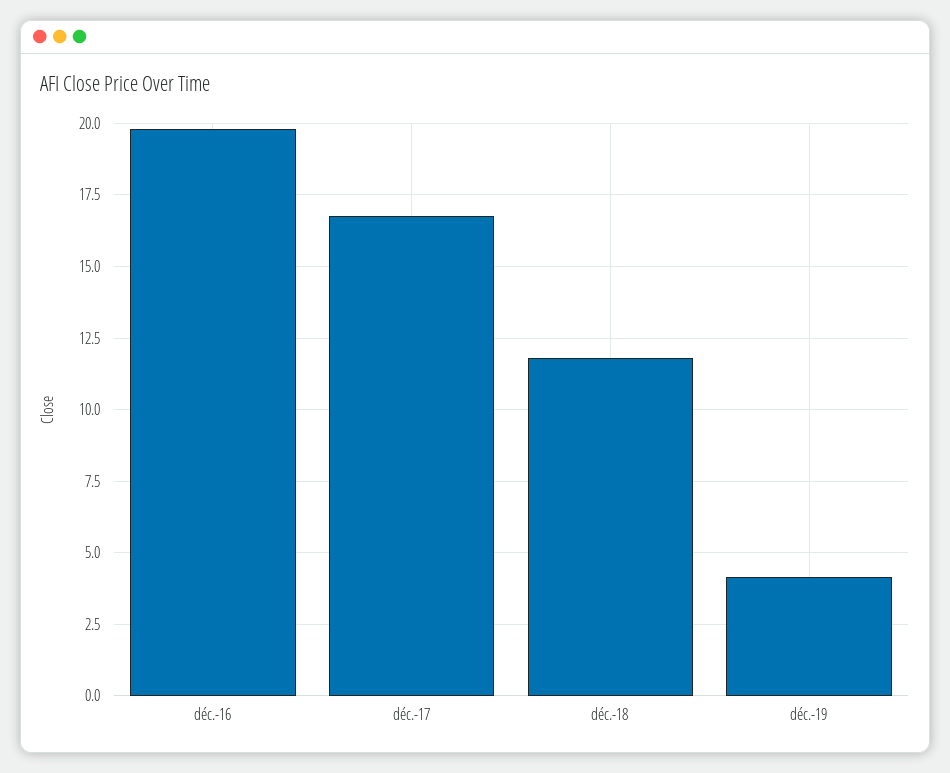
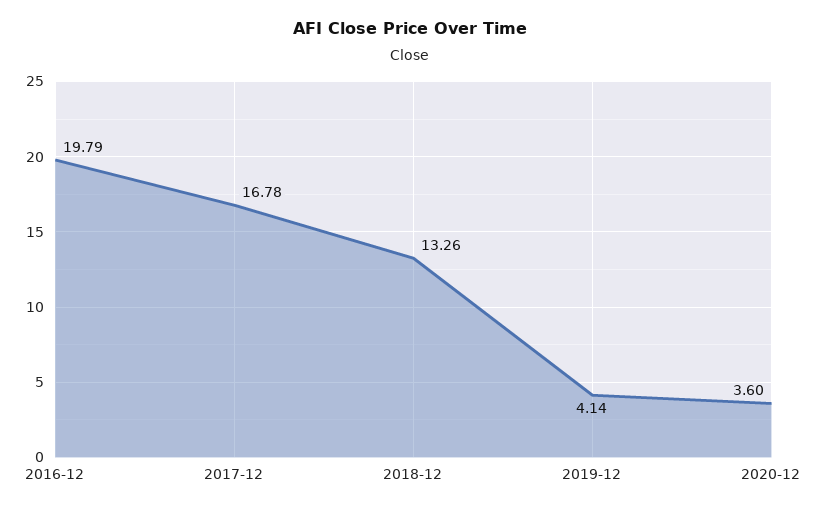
déc.-18: 11.75 -> 13.26
2020-12: none -> 3.6

